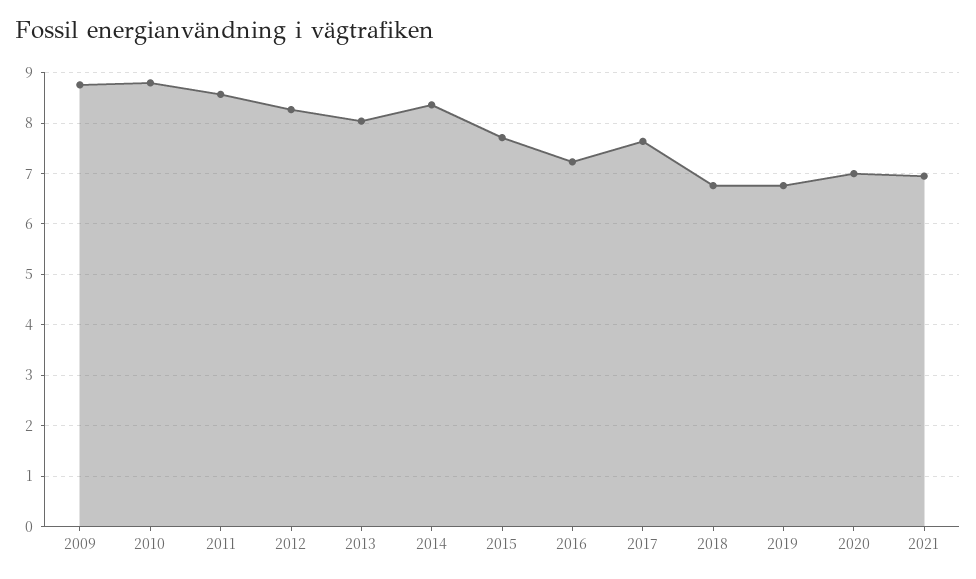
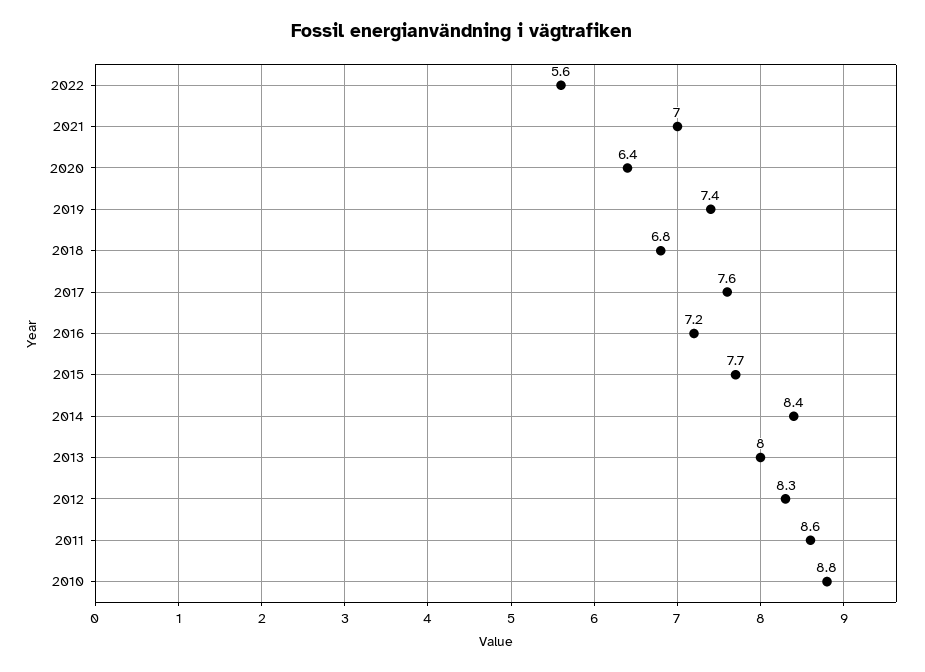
2009: 8.8 -> none
2019: 6.8 -> 7.4
2020: 7 -> 6.4
2022: none -> 5.6

